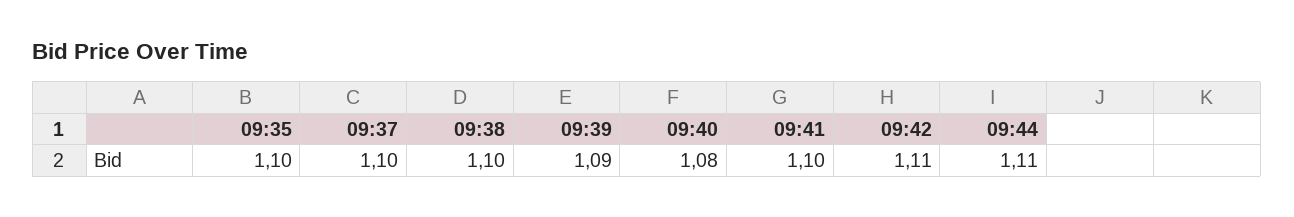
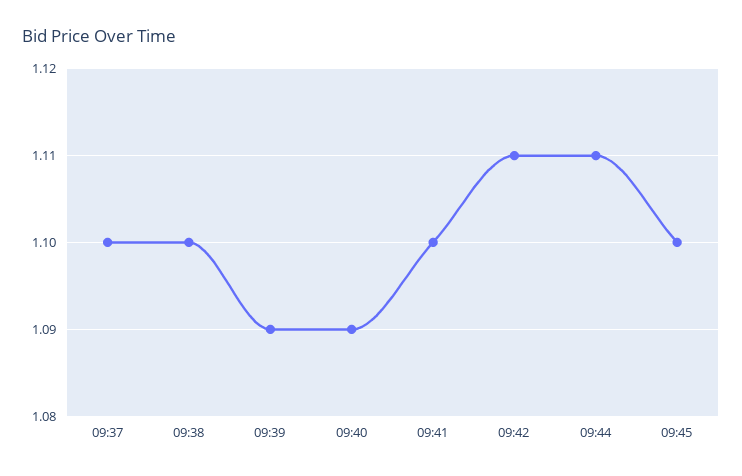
09:35: 1.1 -> none
09:40: 1.08 -> 1.09
09:45: none -> 1.1

